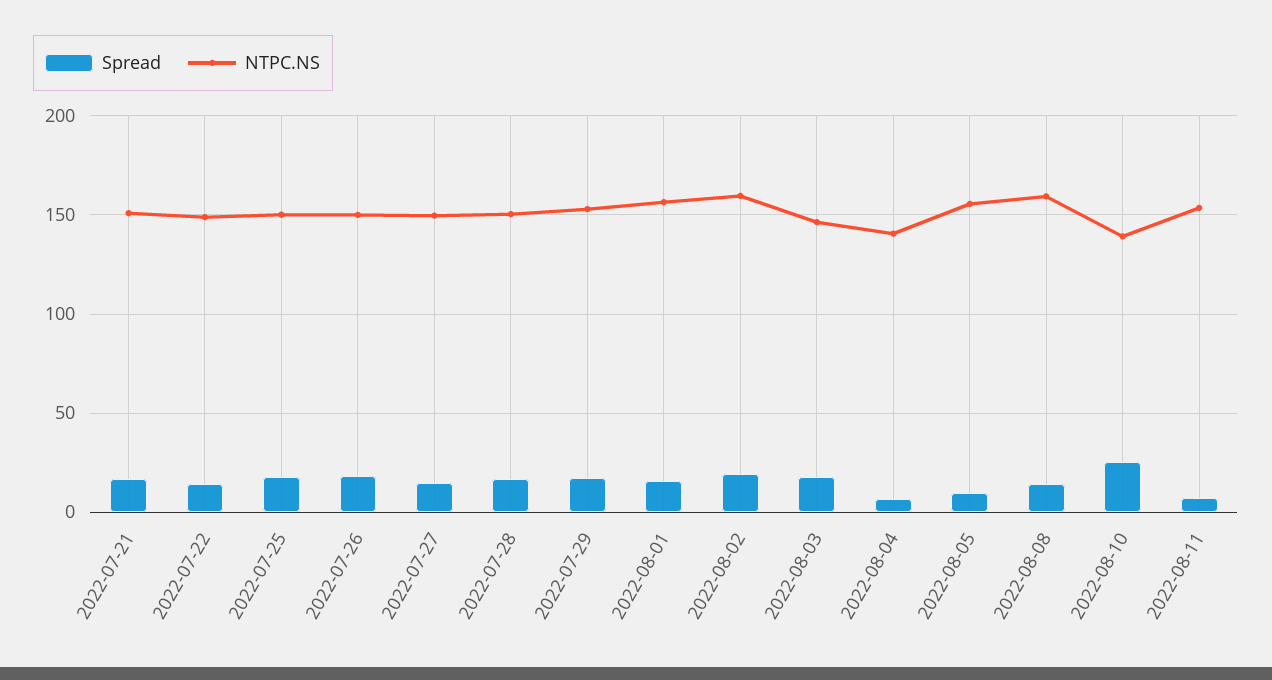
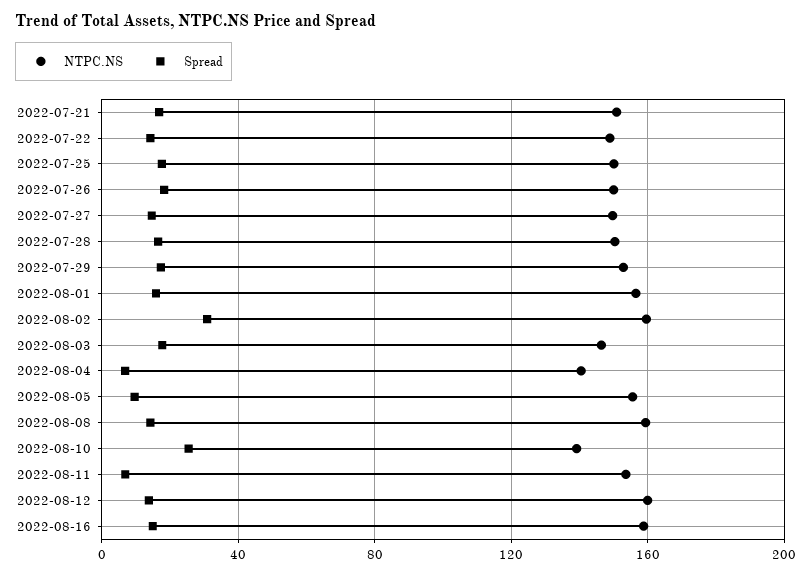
Spread, 2022-08-02: 20 -> 30
NTPC.NS, 2022-08-12: none -> 160
Spread, 2022-08-12: none -> 15
NTPC.NS, 2022-08-16: none -> 160
Spread, 2022-08-16: none -> 15

